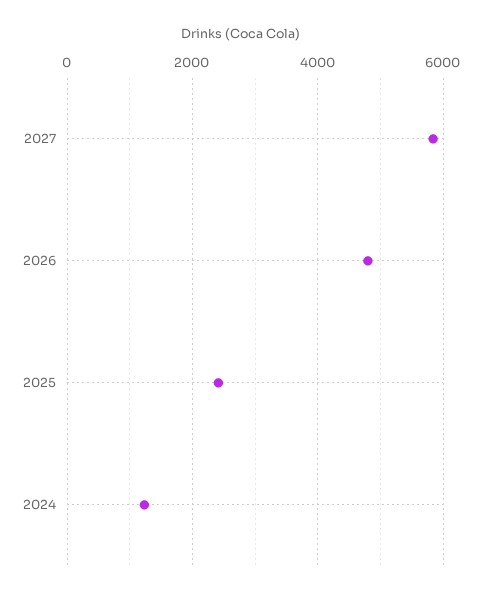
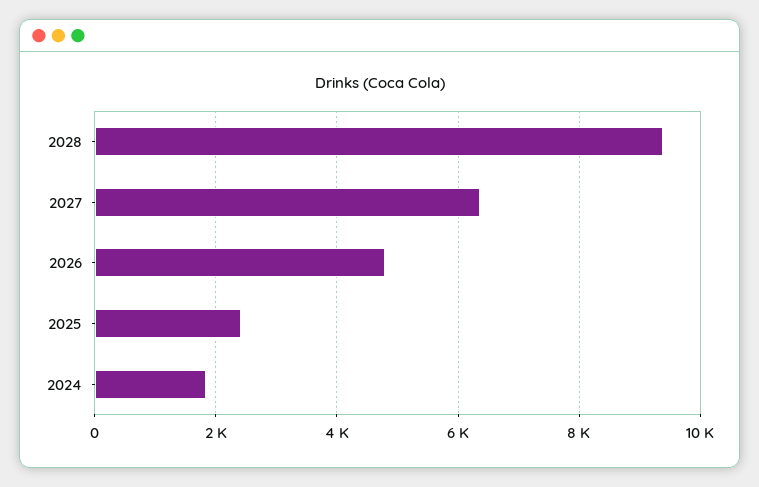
2027: 5800 -> 6400
2024: 1200 -> 1800
2028: none -> 9400

